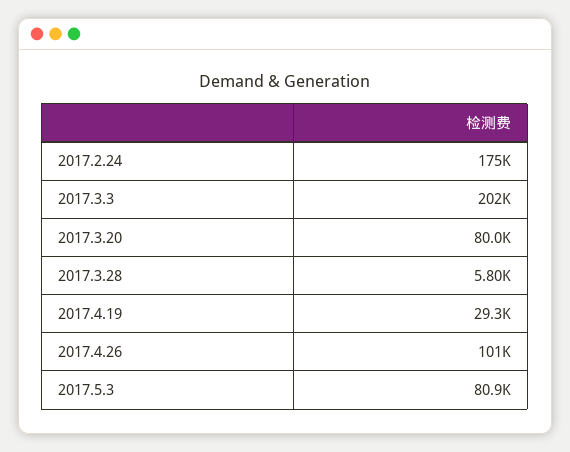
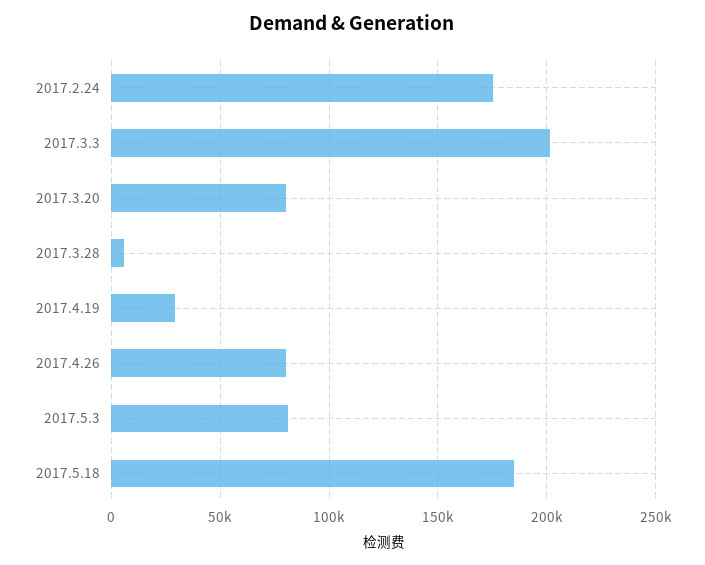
2017.4.26: 101000 -> 80000
2017.5.18: none -> 185000

